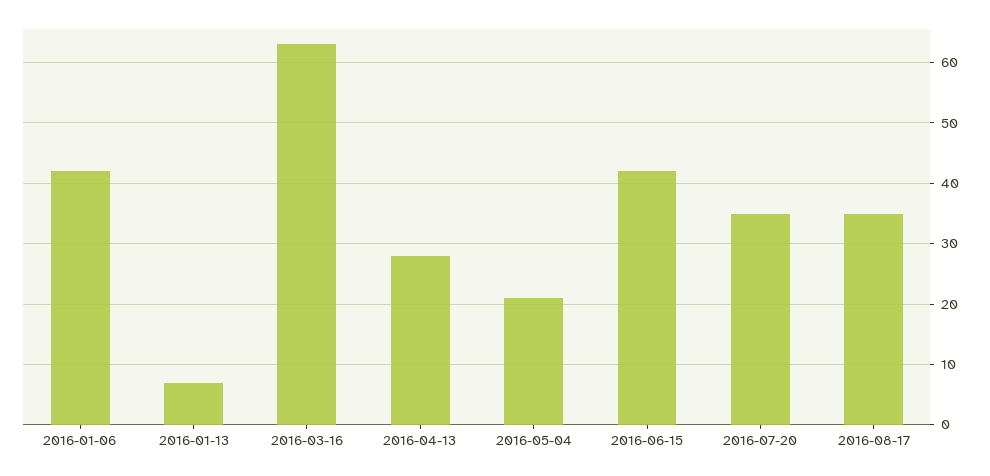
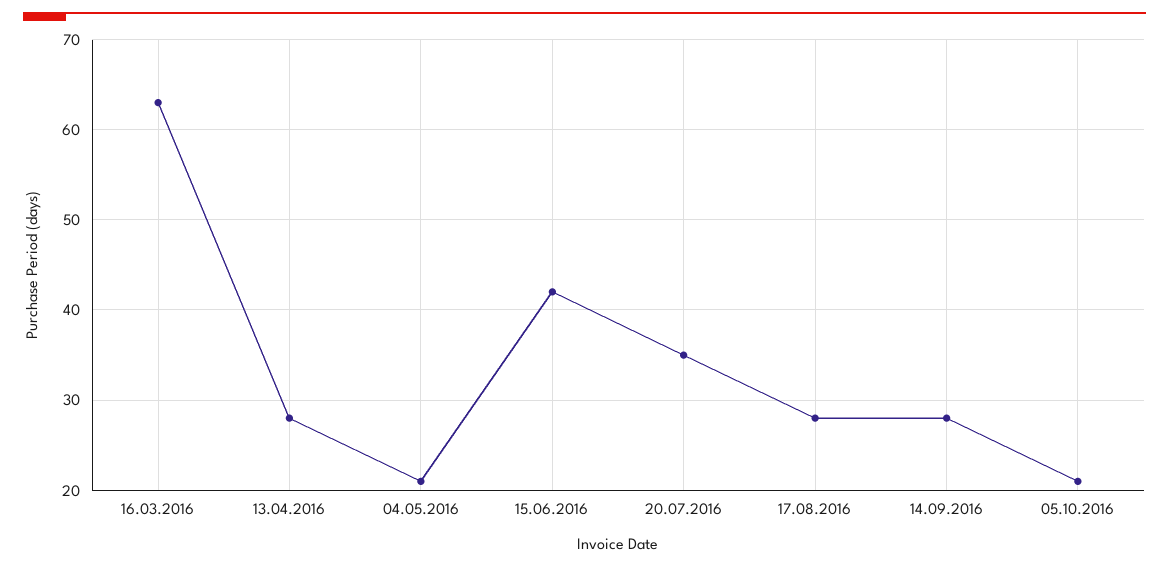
2016-01-06: 42 -> none
2016-01-13: 7 -> none
2016-08-17: 35 -> 28
14.09.2016: none -> 28
05.10.2016: none -> 21

